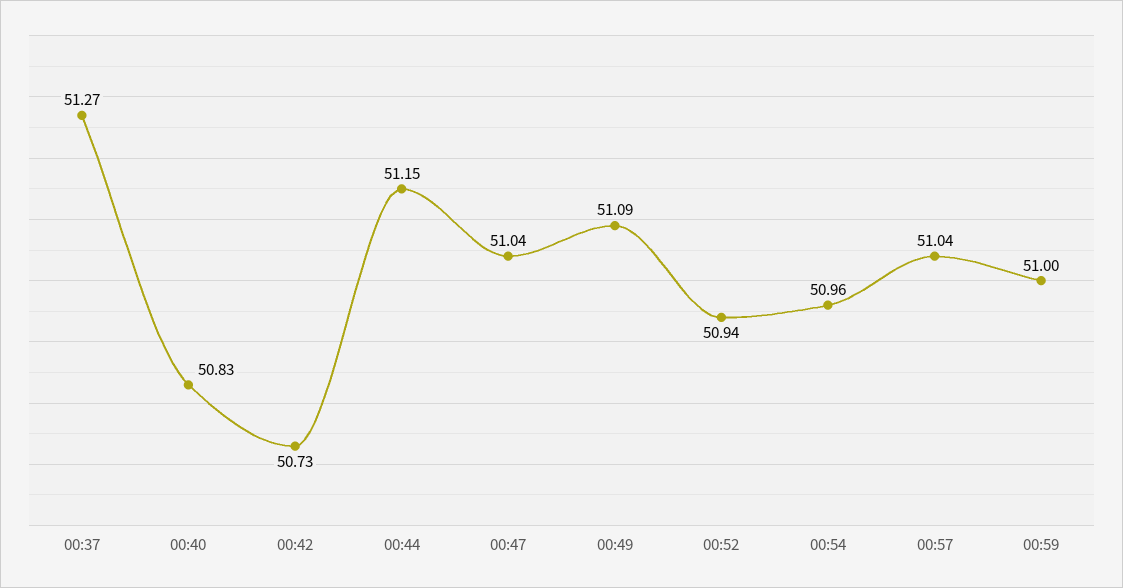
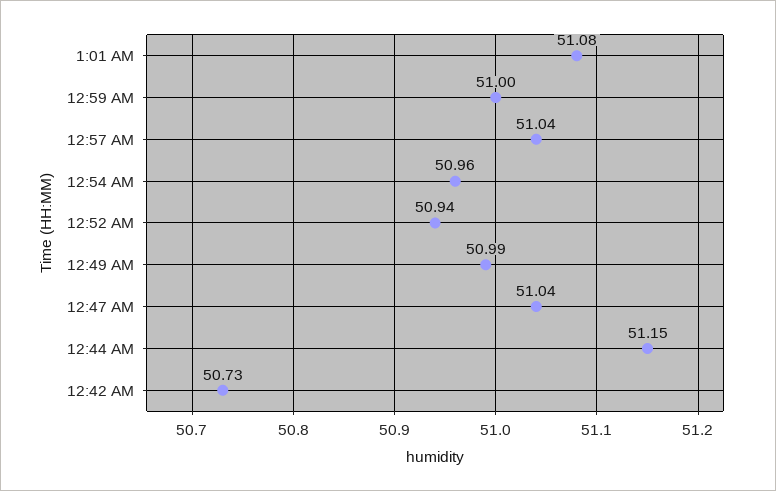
00:37: 51.27 -> none
00:40: 50.83 -> none
00:49: 51.09 -> 50.99
1:01 AM: none -> 51.08

